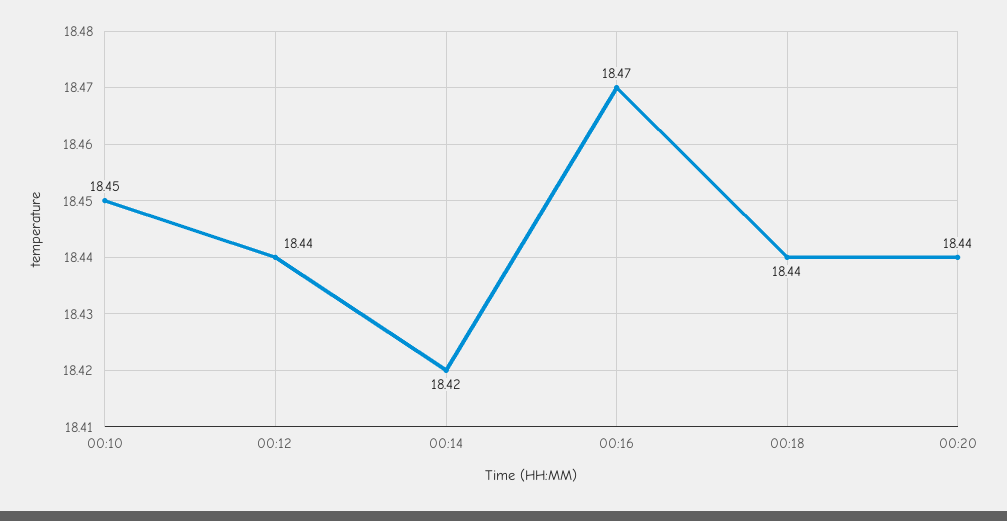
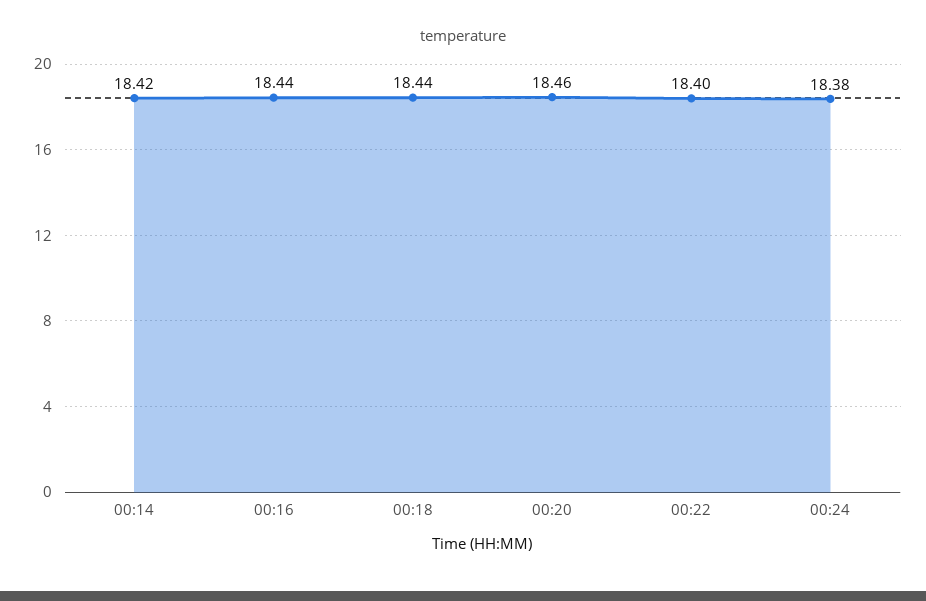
00:10: 18.45 -> none
00:12: 18.44 -> none
00:16: 18.47 -> 18.44
00:20: 18.44 -> 18.46
00:22: none -> 18.4
00:24: none -> 18.38

